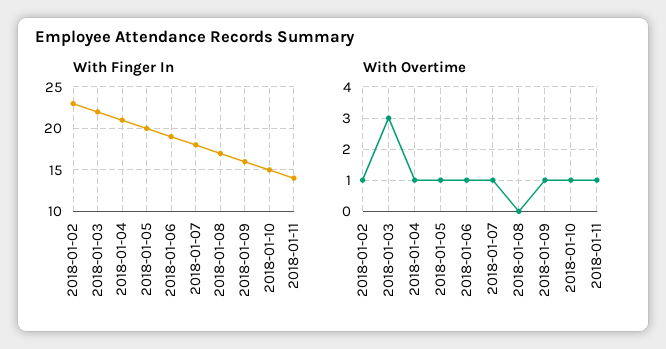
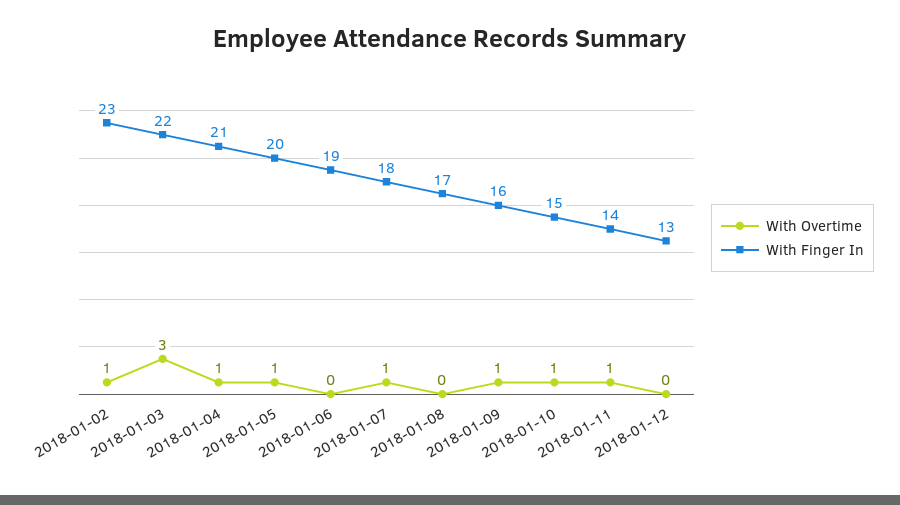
With Overtime, 2018-01-06: 1 -> 0
With Overtime, 2018-01-12: none -> 0
With Finger In, 2018-01-12: none -> 13

